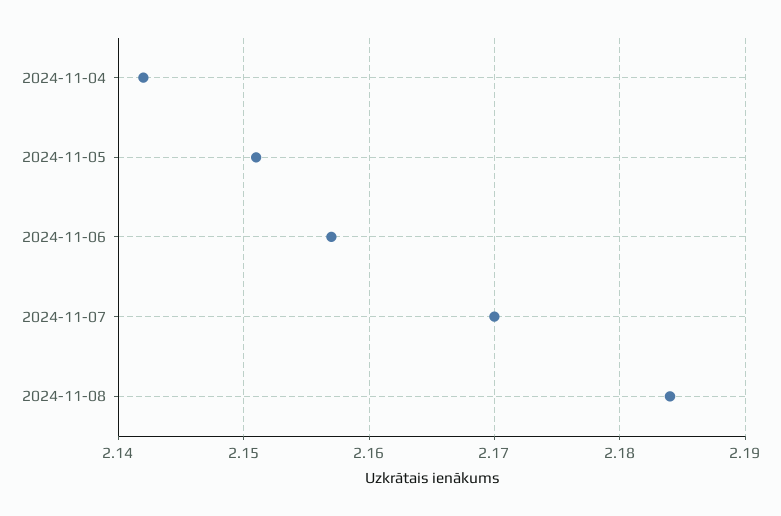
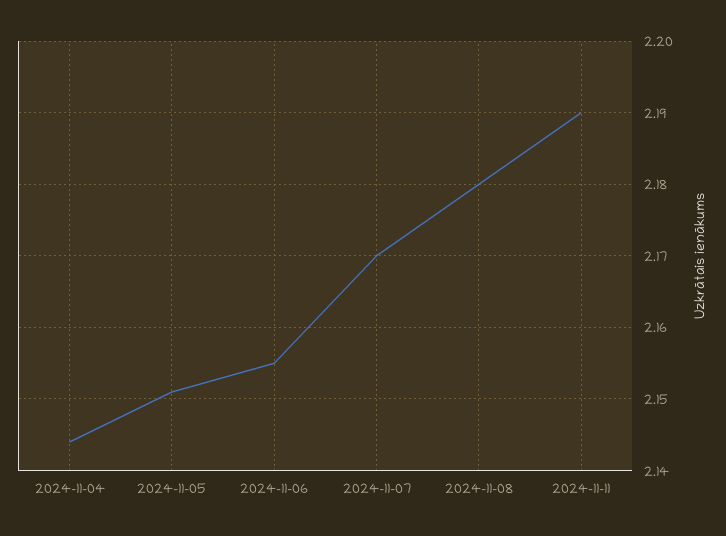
2024-11-04: 2.142 -> 2.144
2024-11-06: 2.157 -> 2.155
2024-11-08: 2.184 -> 2.18
2024-11-11: none -> 2.19

